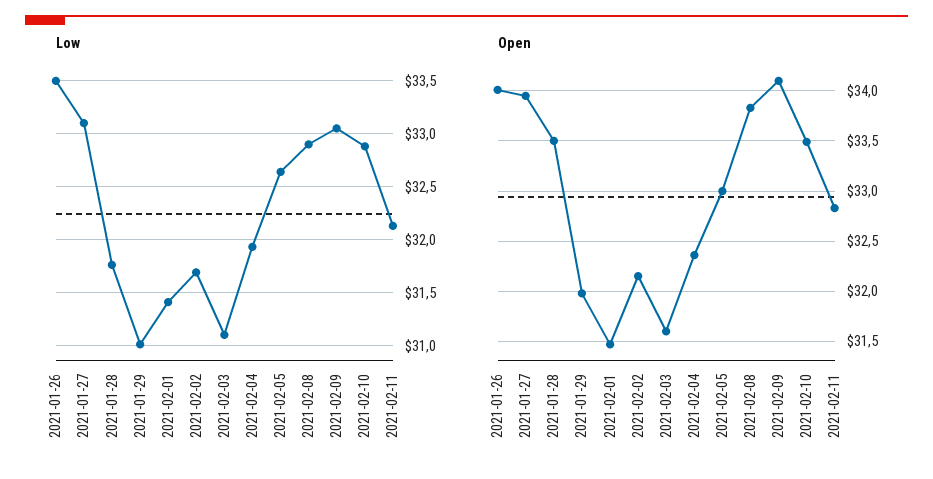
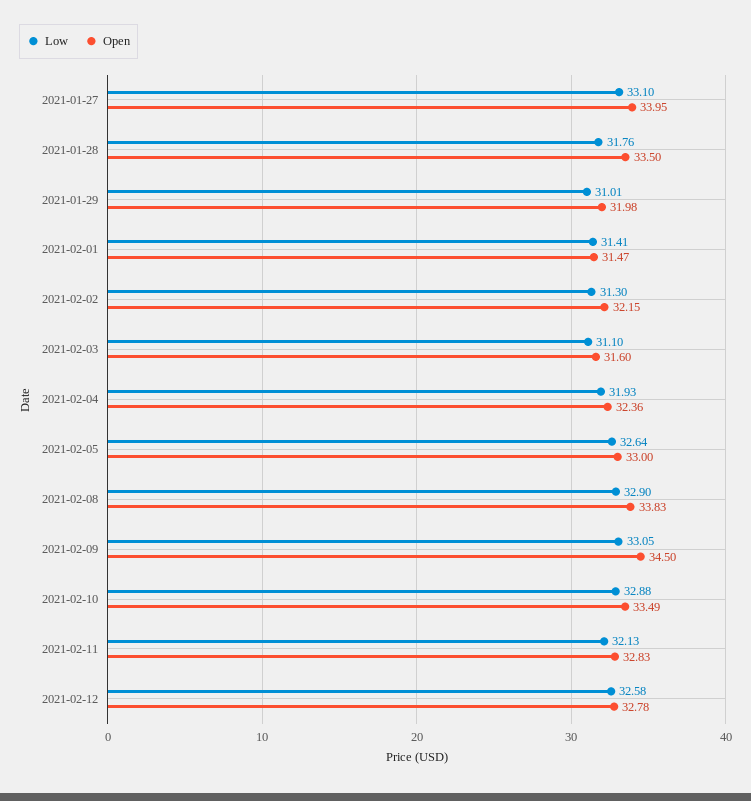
Low, 2021-01-26: 33.5 -> none
Low, 2021-02-02: 31.7 -> 31.3
Open, 2021-01-26: 34 -> none
Open, 2021-02-09: 34.1 -> 34.5
Low, 2021-02-12: none -> 32.58
Open, 2021-02-12: none -> 32.78

